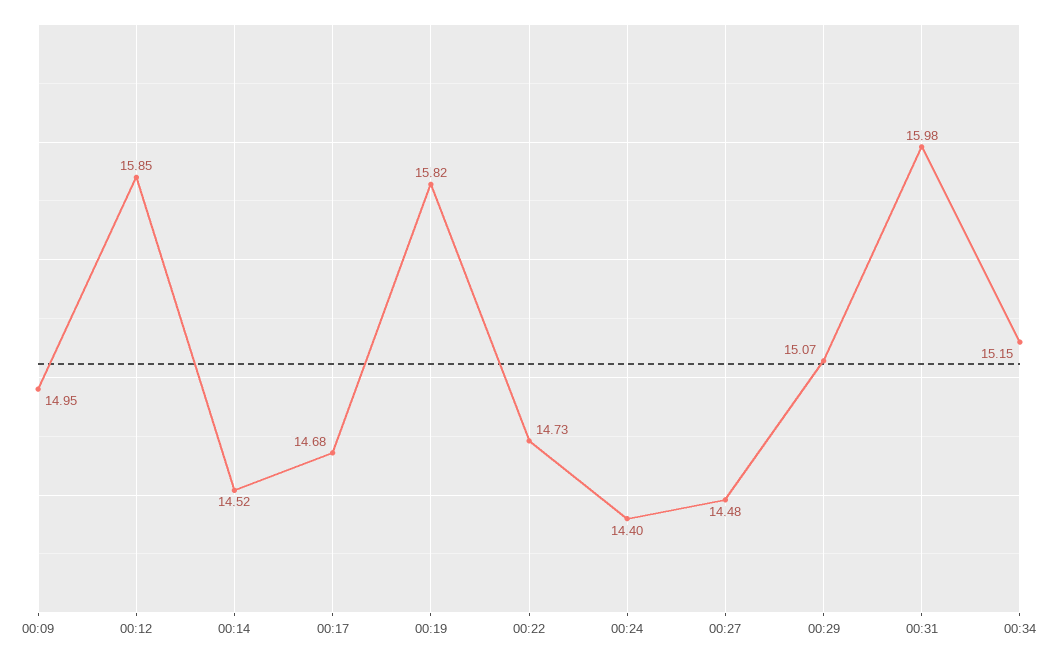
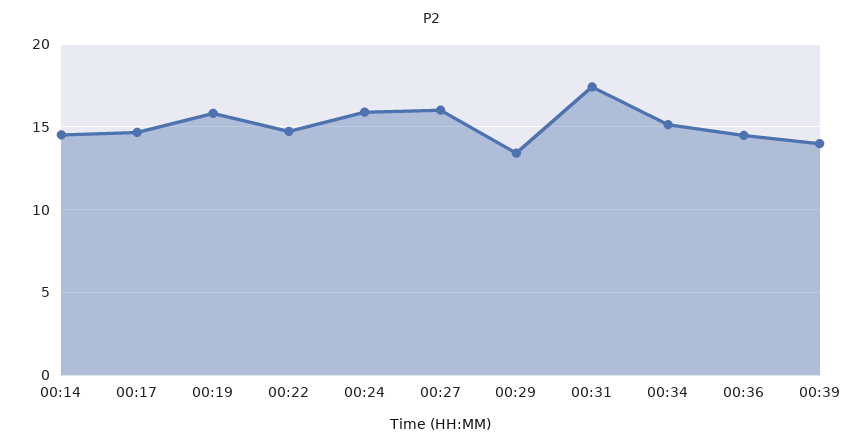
00:09: 14.95 -> none
00:12: 15.85 -> none
00:24: 14.4 -> 16
00:27: 14.48 -> 16
00:29: 15.07 -> 13.5
00:31: 15.98 -> 17.5
00:36: none -> 14.5
00:39: none -> 14

